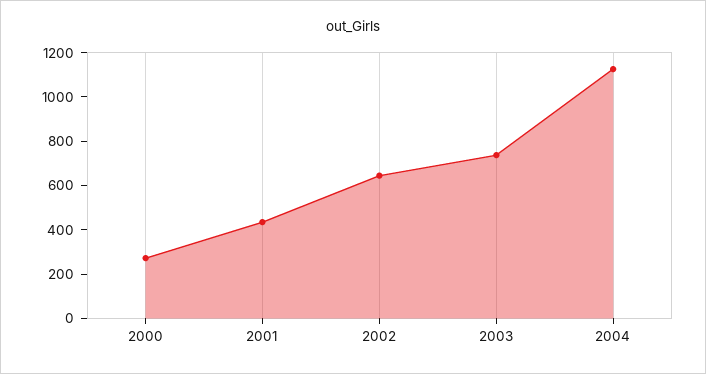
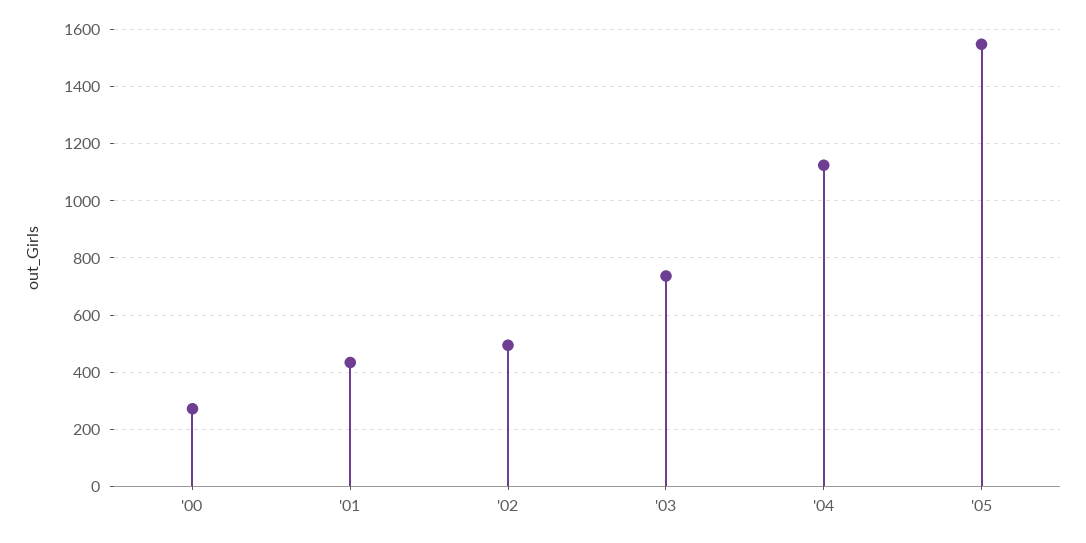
2002: 650 -> 500
'05: none -> 1550

